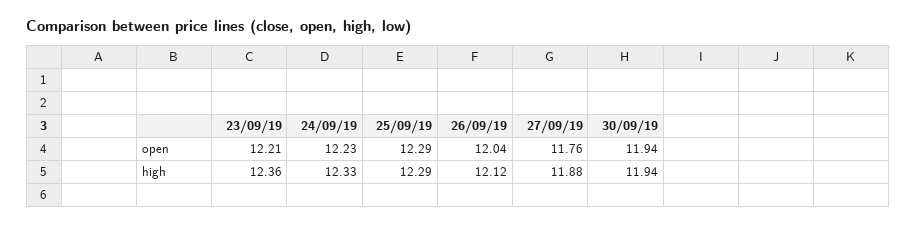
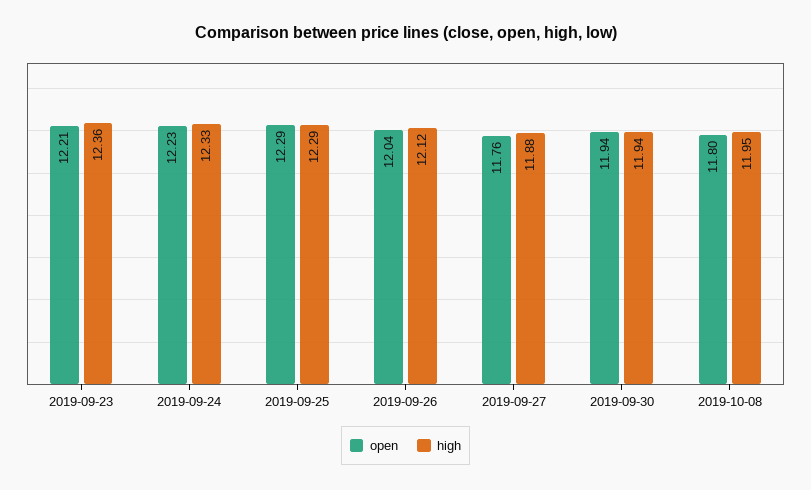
open, 2019-10-08: none -> 11.8
high, 2019-10-08: none -> 11.95

